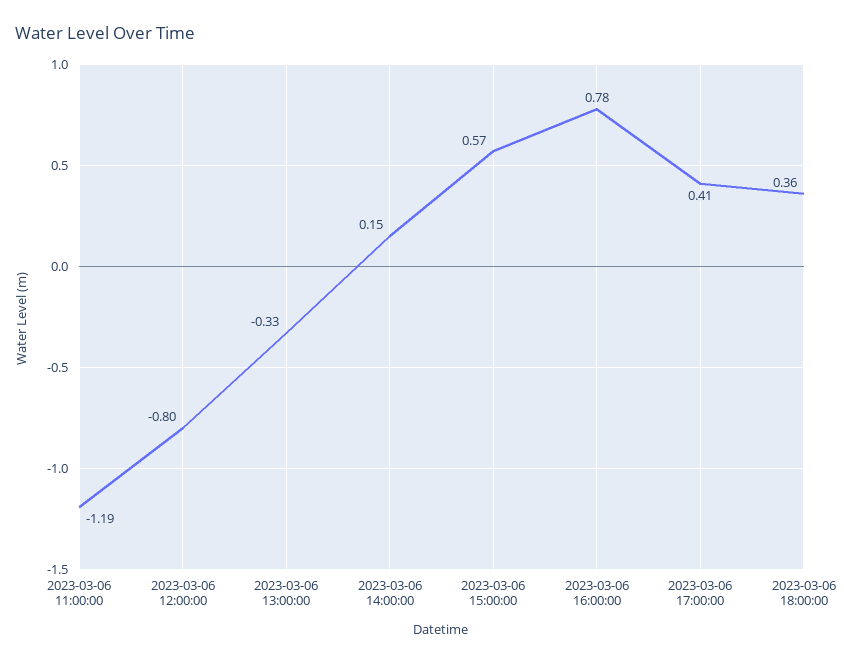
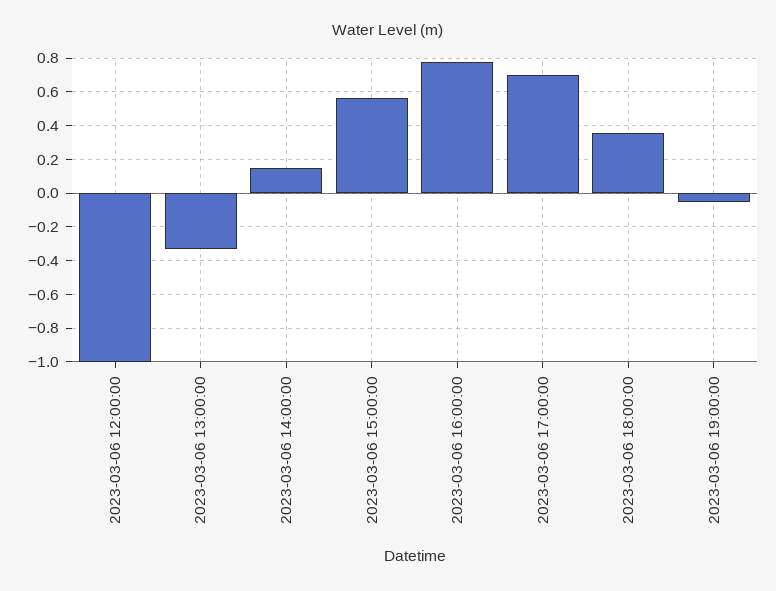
2023-03-06 11:00:00: -1.19 -> none
2023-03-06 12:00:00: -0.8 -> -1
2023-03-06 17:00:00: 0.41 -> 0.7
2023-03-06 19:00:00: none -> -0.05

